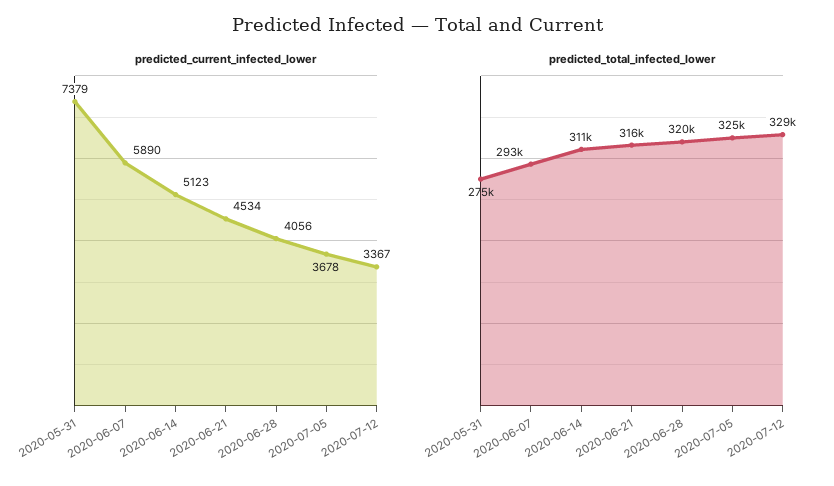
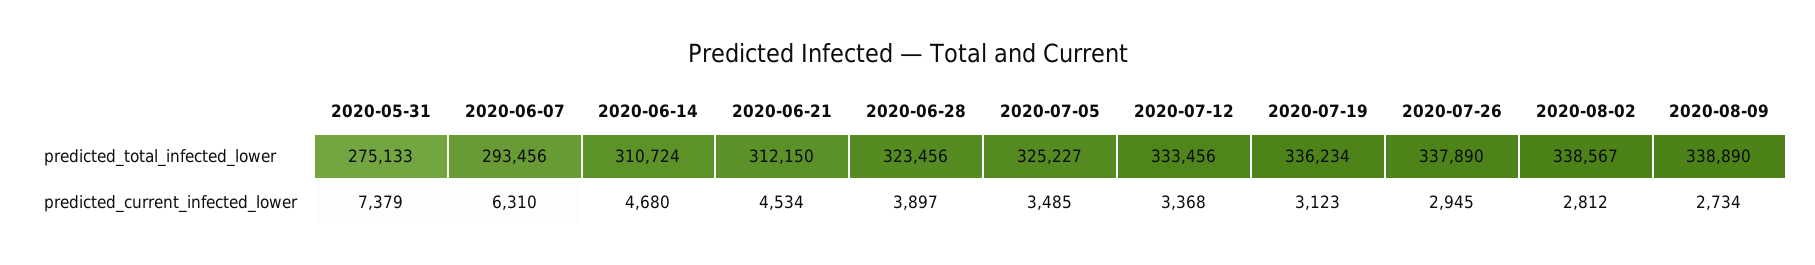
predicted_current_infected_lower, 2020-06-07: 5890 -> 6310
predicted_current_infected_lower, 2020-06-14: 5123 -> 4680
predicted_current_infected_lower, 2020-06-28: 4056 -> 3897
predicted_current_infected_lower, 2020-07-05: 3678 -> 3485
predicted_current_infected_lower, 2020-07-12: 3367 -> 3368
predicted_total_infected_lower, 2020-06-21: 316000 -> 312150
predicted_total_infected_lower, 2020-06-28: 320000 -> 323456
predicted_total_infected_lower, 2020-07-12: 329000 -> 333456
predicted_total_infected_lower, 2020-07-19: none -> 336234
predicted_total_infected_lower, 2020-07-26: none -> 337890
predicted_total_infected_lower, 2020-08-02: none -> 338567
predicted_total_infected_lower, 2020-08-09: none -> 338890
predicted_current_infected_lower, 2020-07-19: none -> 3123
predicted_current_infected_lower, 2020-07-26: none -> 2945
predicted_current_infected_lower, 2020-08-02: none -> 2812
predicted_current_infected_lower, 2020-08-09: none -> 2734

